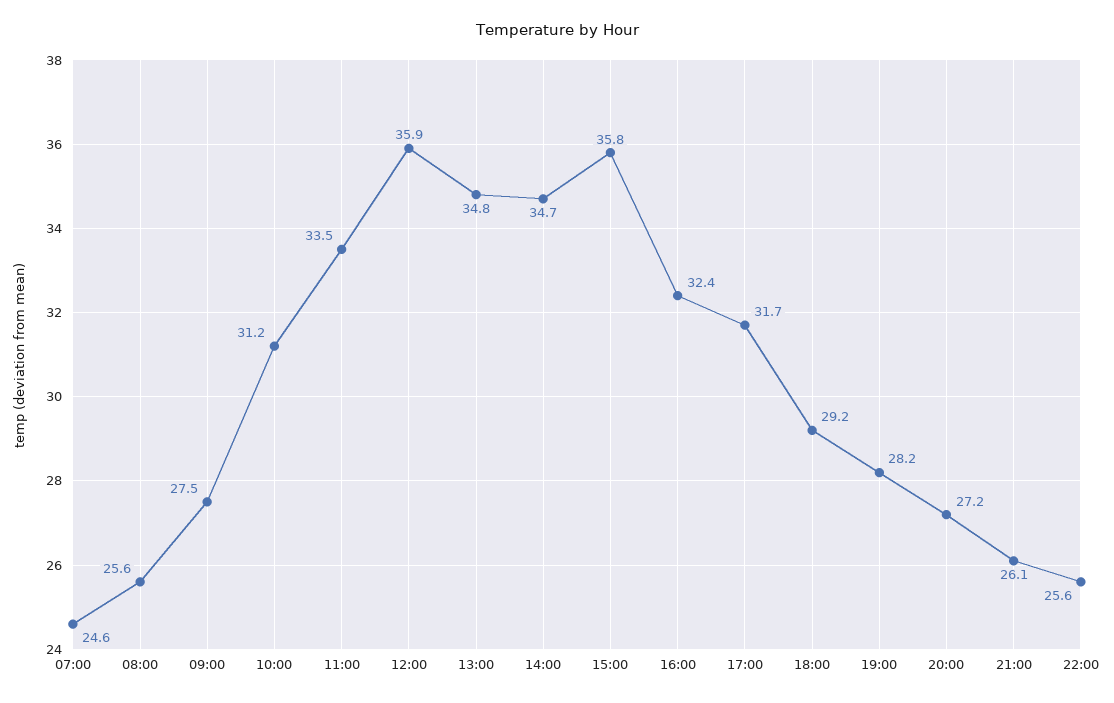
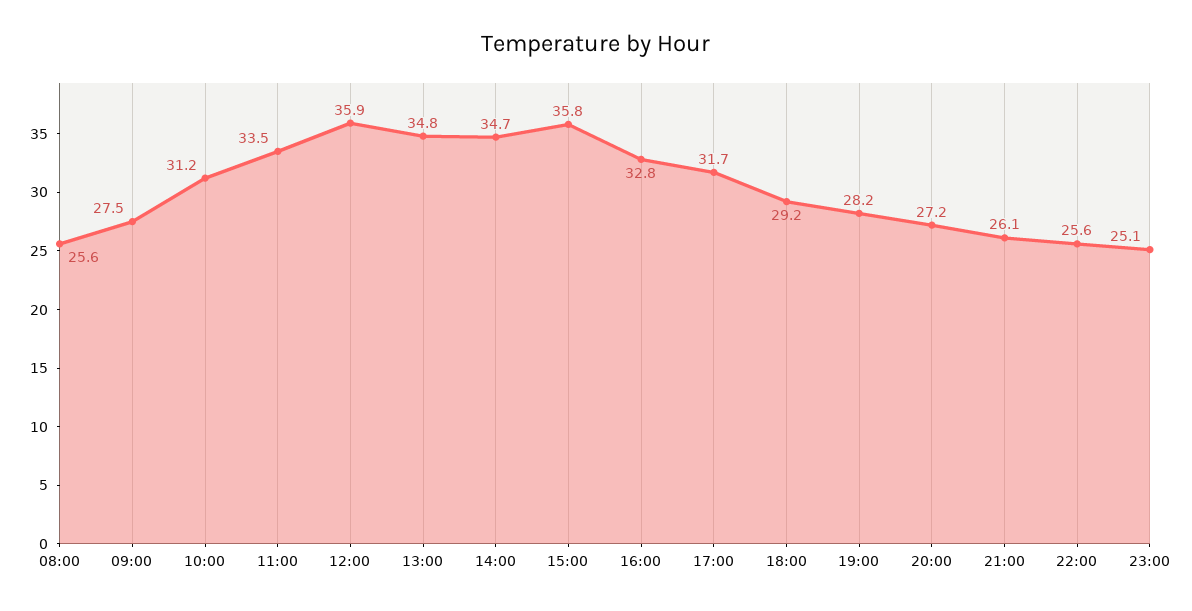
07:00: 24.6 -> none
16:00: 32.4 -> 32.8
23:00: none -> 25.1

